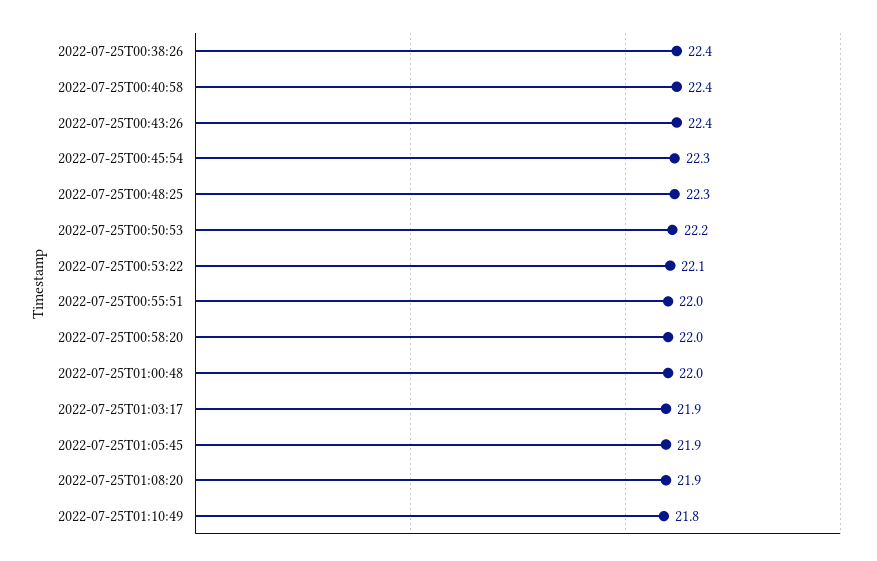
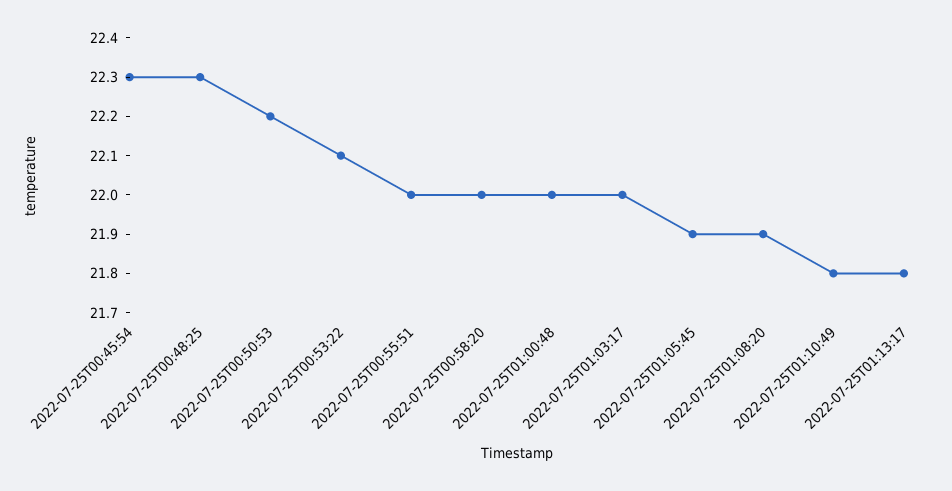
2022-07-25T00:38:26: 22.4 -> none
2022-07-25T00:40:58: 22.4 -> none
2022-07-25T00:43:26: 22.4 -> none
2022-07-25T01:03:17: 21.9 -> 22
2022-07-25T01:13:17: none -> 21.8

